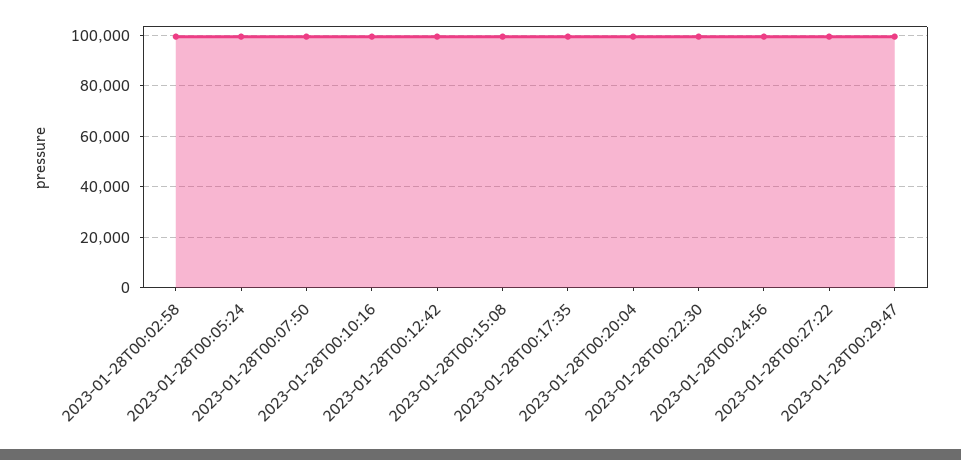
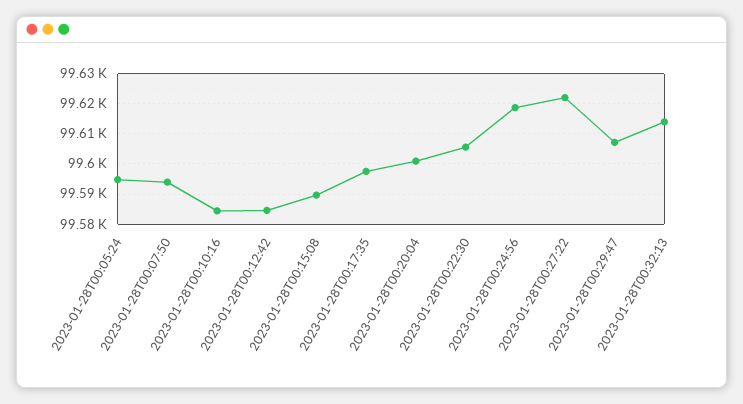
2023-01-28T00:02:58: 100000 -> none
2023-01-28T00:32:13: none -> 99614

